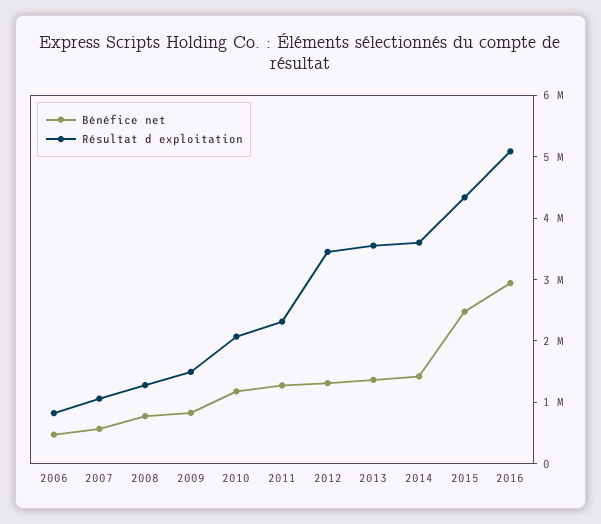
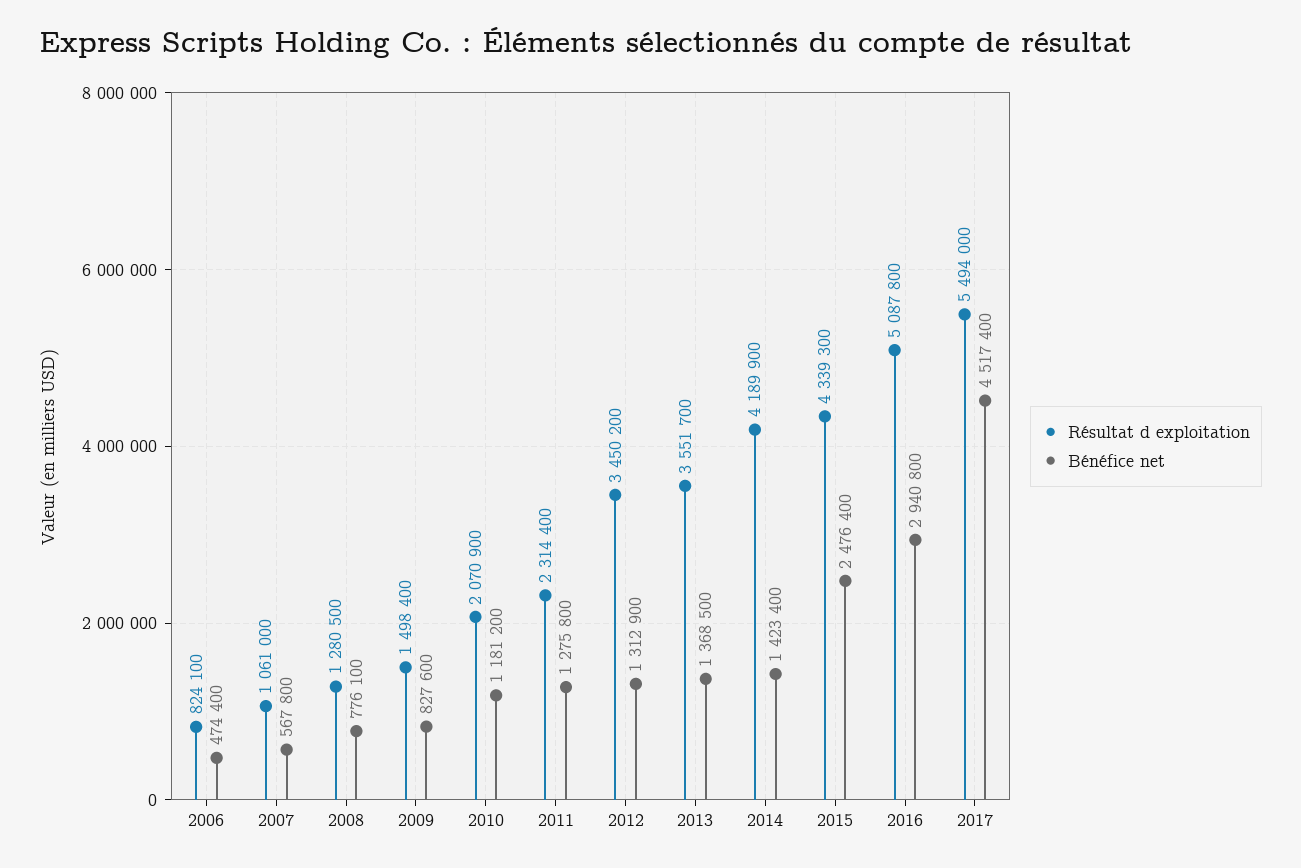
Résultat d exploitation, 2014: 3600000 -> 4189900
Résultat d exploitation, 2017: none -> 5494000
Bénéfice net, 2017: none -> 4517400

